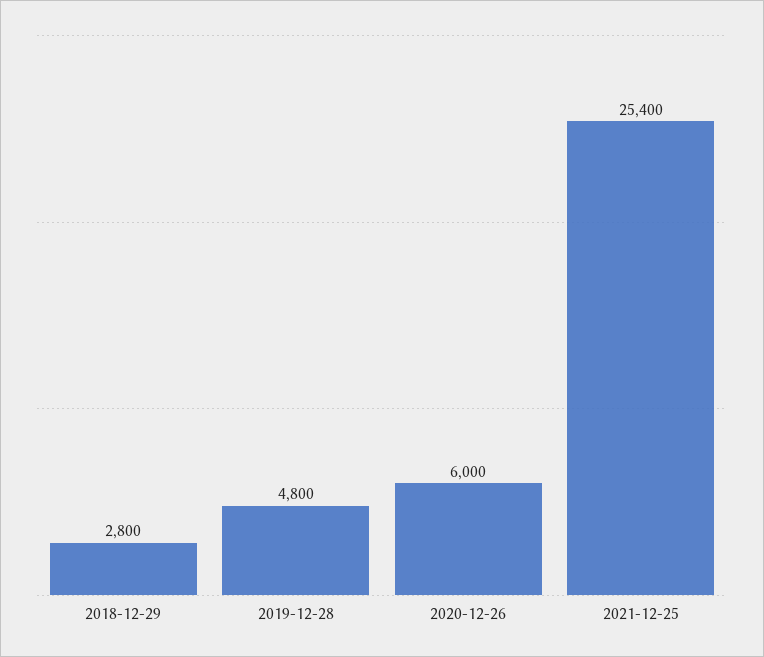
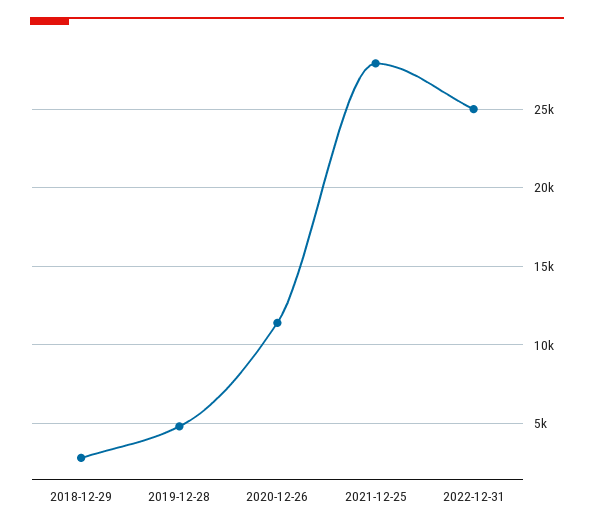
2020-12-26: 6000 -> 11500
2021-12-25: 25400 -> 28000
2022-12-31: none -> 25000

